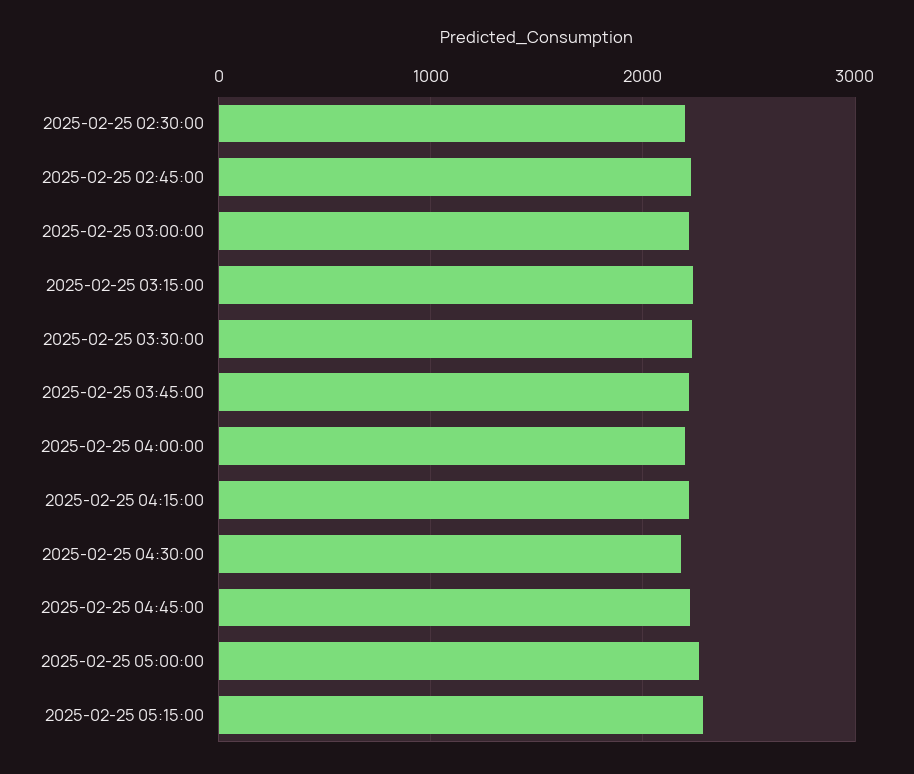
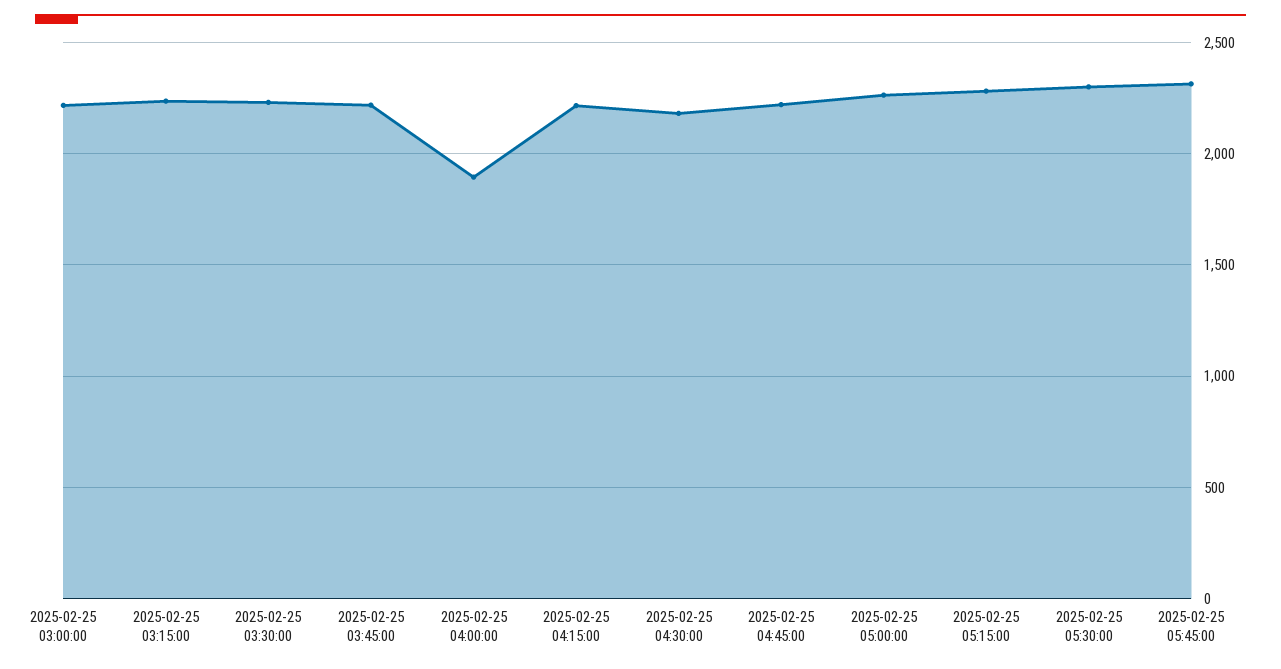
2025-02-25 02:30:00: 2200 -> none
2025-02-25 02:45:00: 2200 -> none
2025-02-25 04:00:00: 2200 -> 1900
2025-02-25 05:30:00: none -> 2300
2025-02-25 05:45:00: none -> 2300

